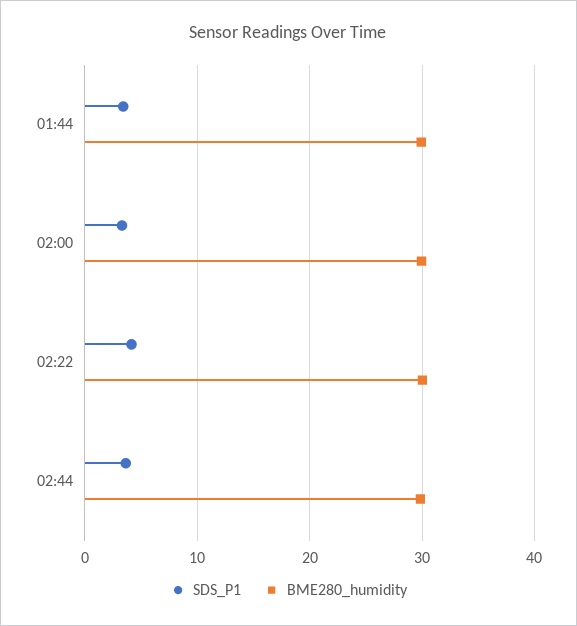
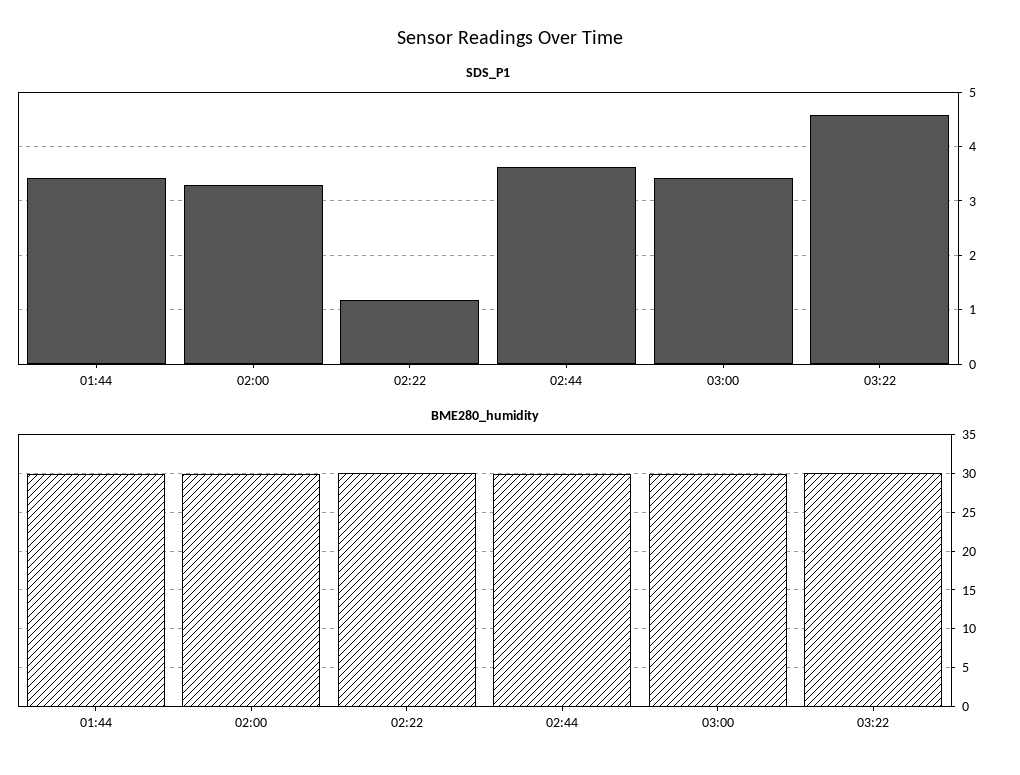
SDS_P1, 02:22: 4 -> 1.2
SDS_P1, 03:00: none -> 3.4
SDS_P1, 03:22: none -> 4.6
BME280_humidity, 03:00: none -> 30
BME280_humidity, 03:22: none -> 30

